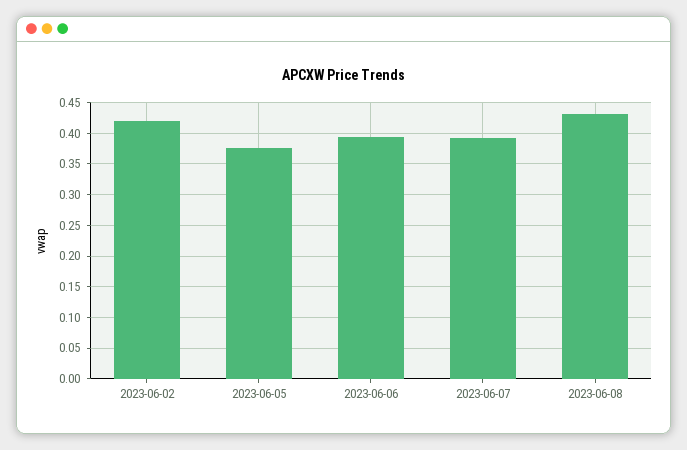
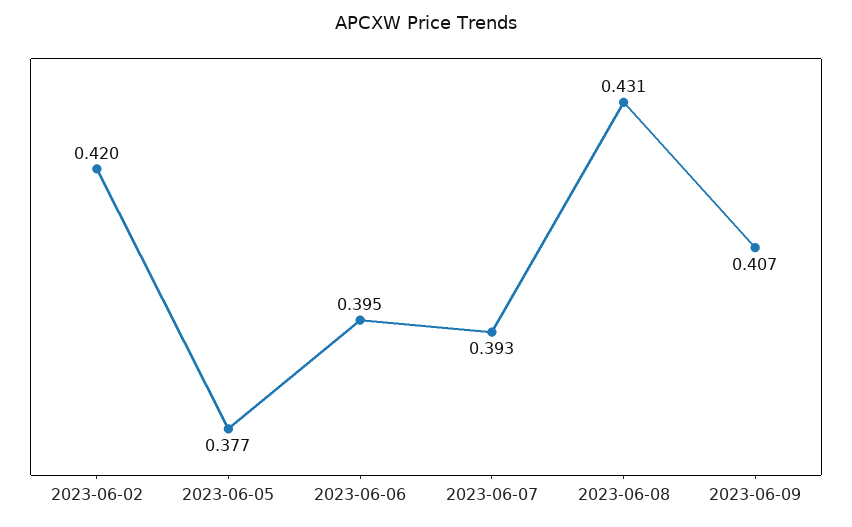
2023-06-09: none -> 0.407

